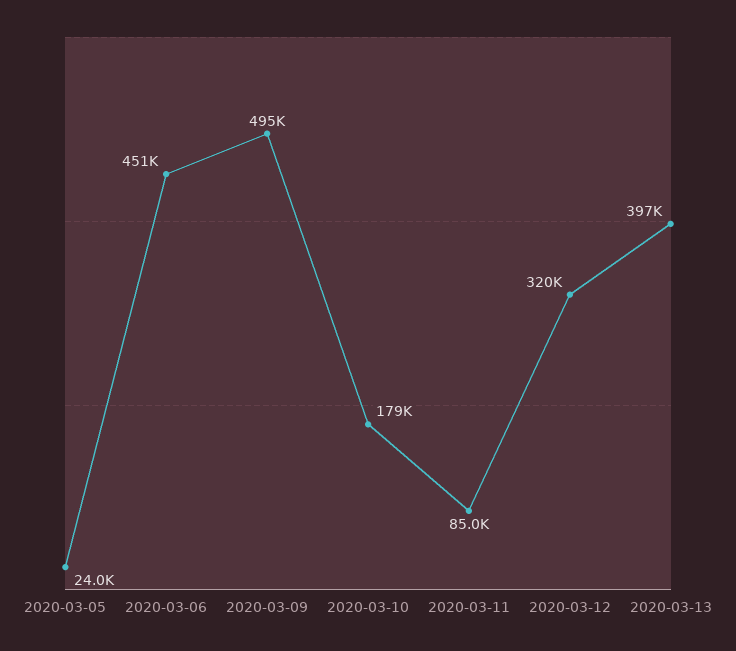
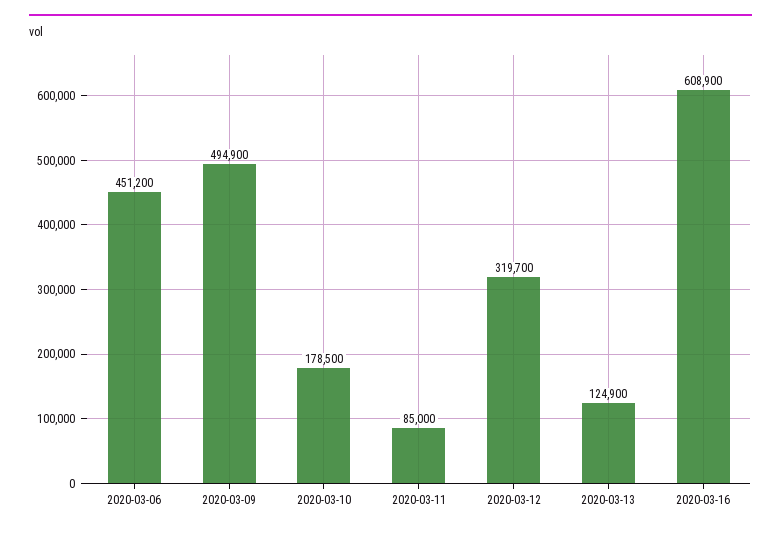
2020-03-05: 24000 -> none
2020-03-13: 397000 -> 124900
2020-03-16: none -> 608900

